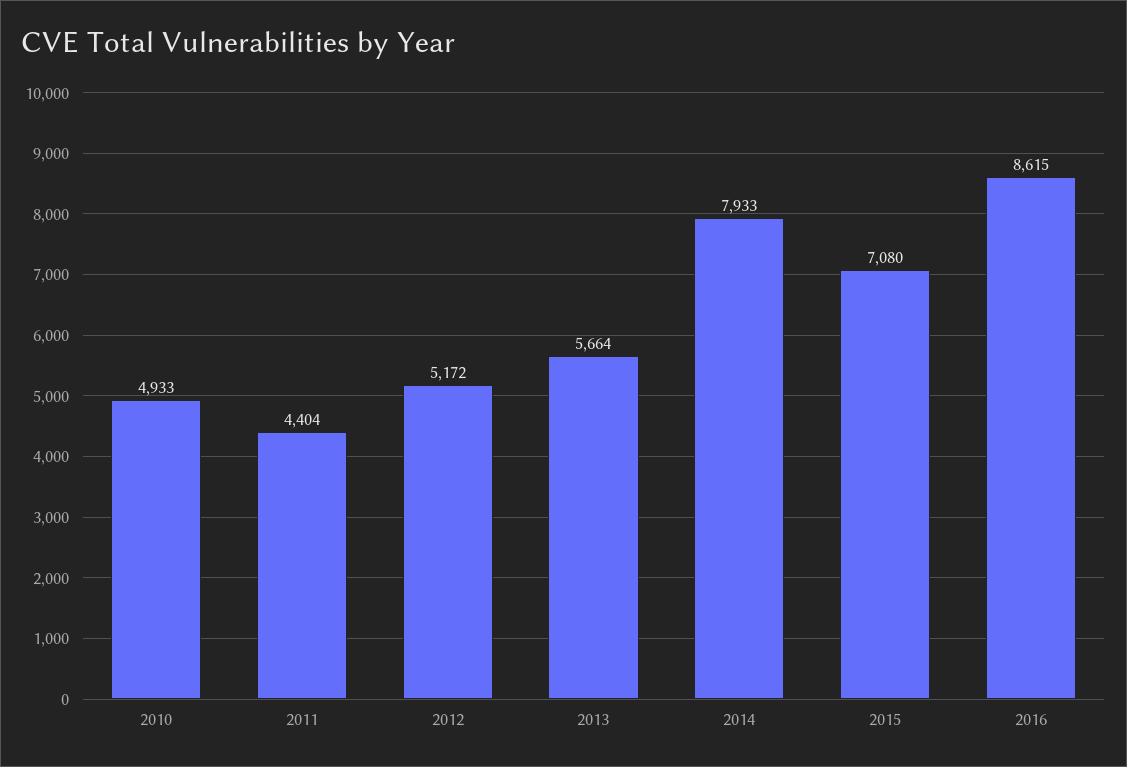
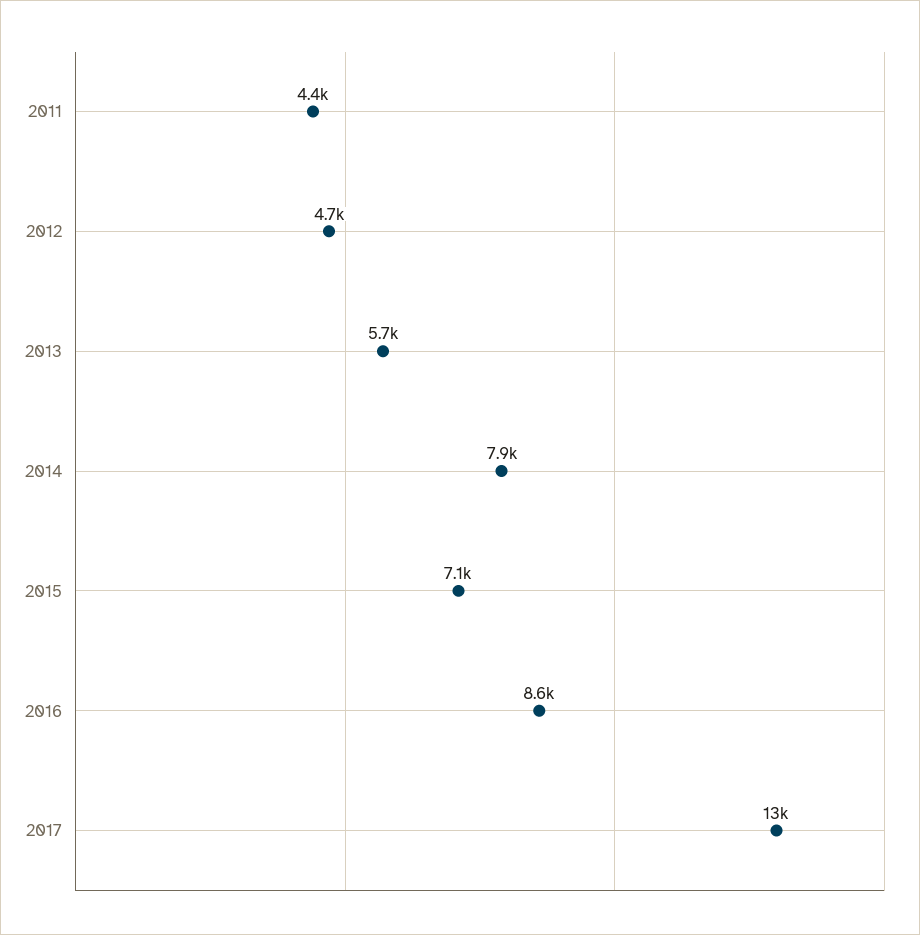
2010: 4933 -> none
2012: 5172 -> 4700
2017: none -> 13000

